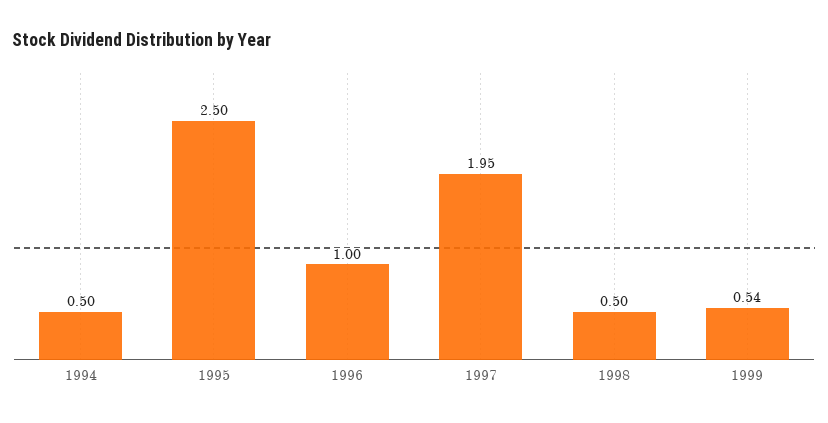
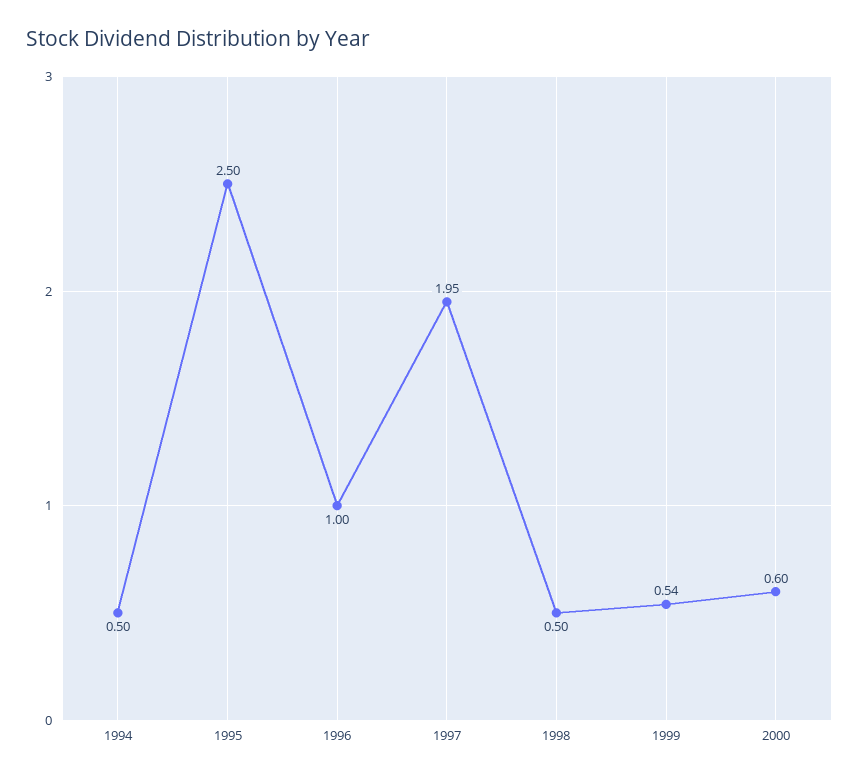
2000: none -> 0.6

